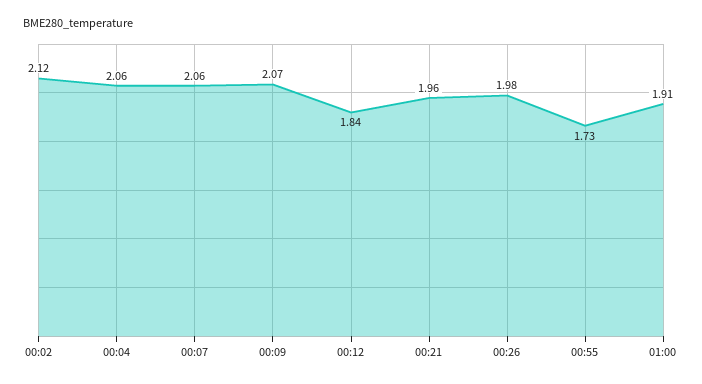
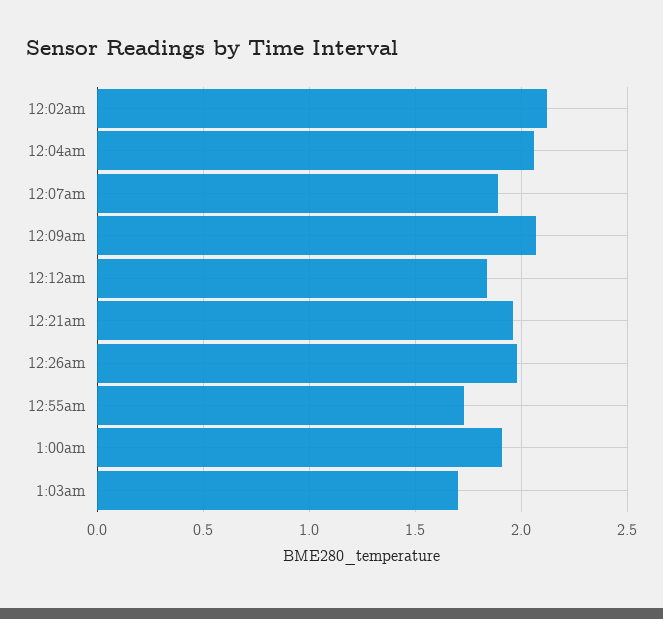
00:07: 2.06 -> 1.9
1:03am: none -> 1.7

